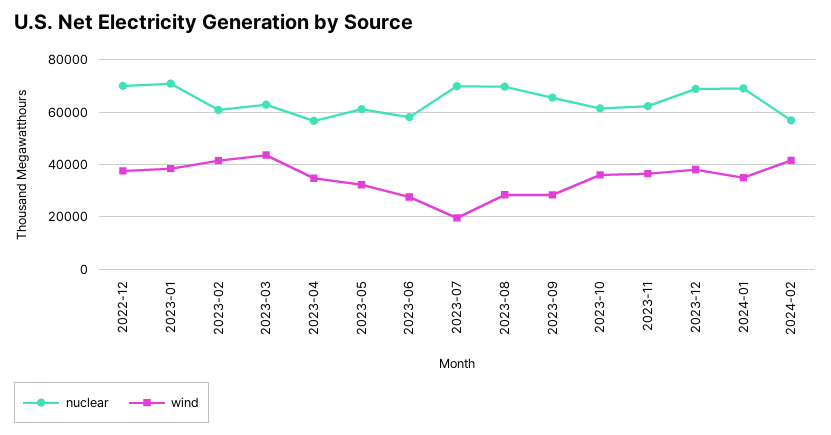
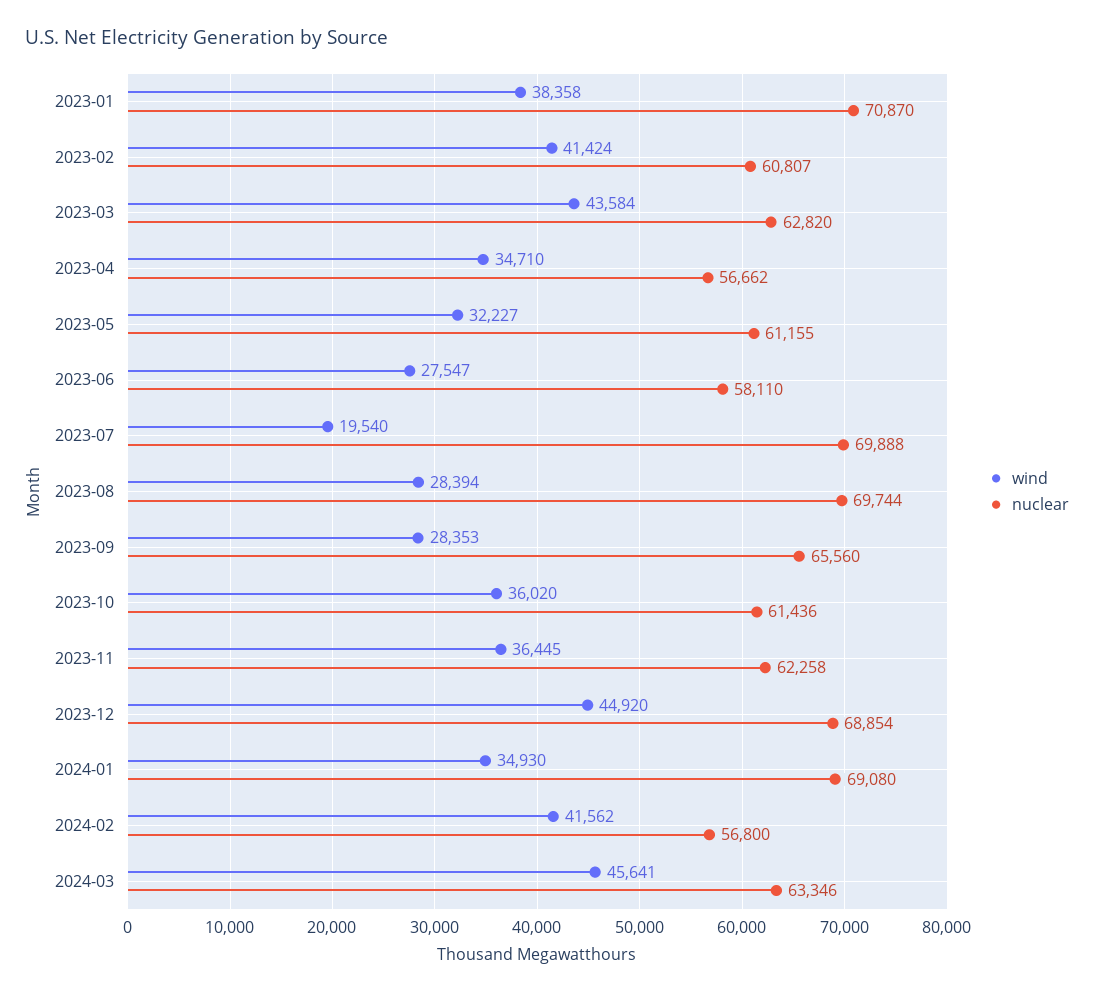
nuclear, 2022-12: 70000 -> none
wind, 2022-12: 37500 -> none
wind, 2023-12: 37500 -> 44920
wind, 2024-03: none -> 45641
nuclear, 2024-03: none -> 63346

